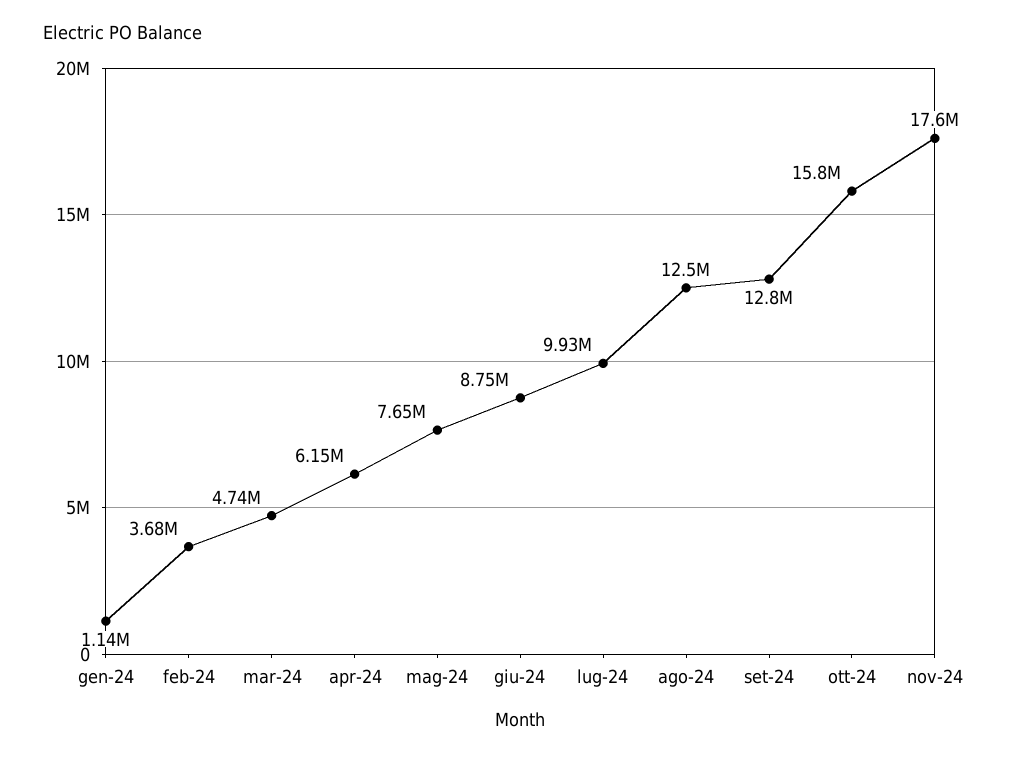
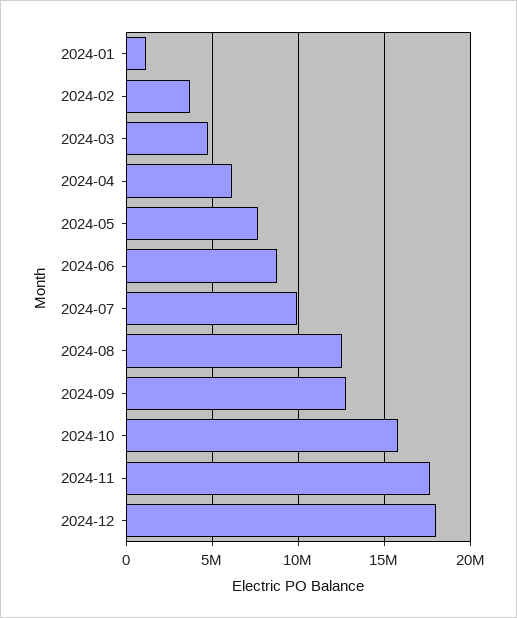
2024-12: none -> 18000000

